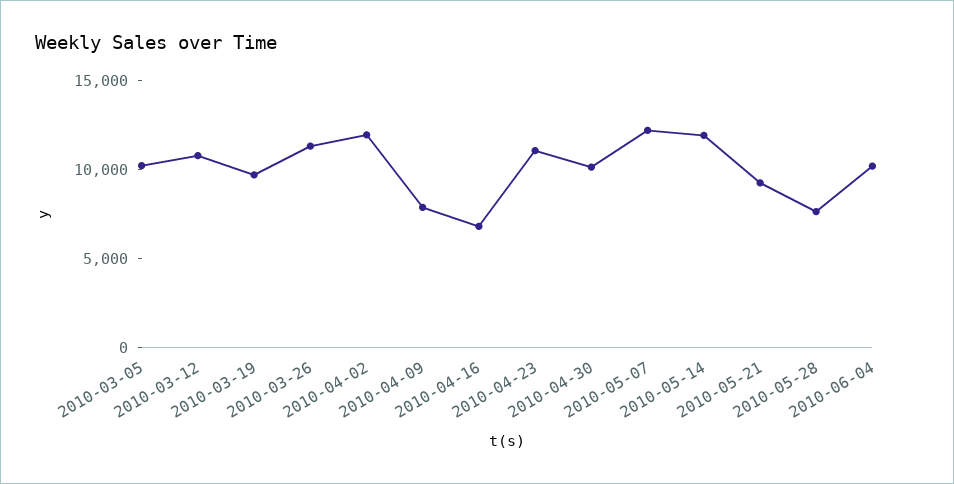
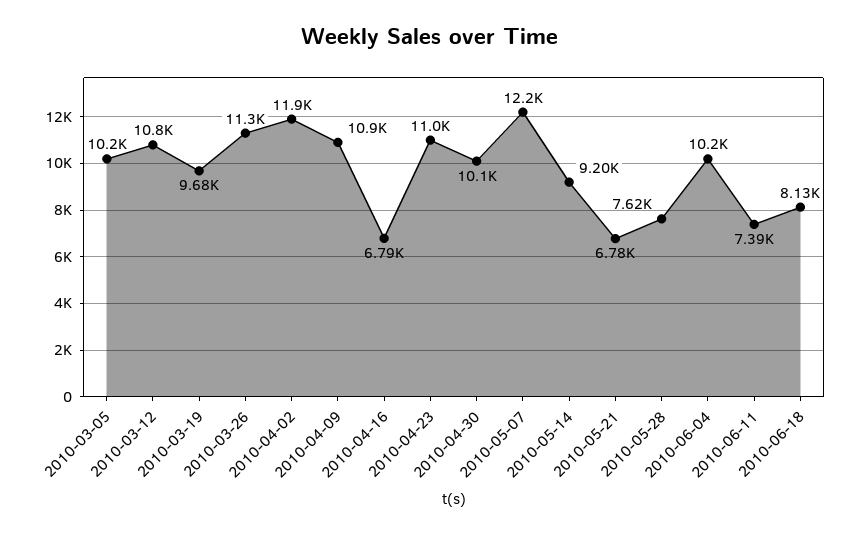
2010-04-09: 8000 -> 10900
2010-05-14: 12000 -> 9200
2010-05-21: 9000 -> 6780
2010-06-11: none -> 7390
2010-06-18: none -> 8130

